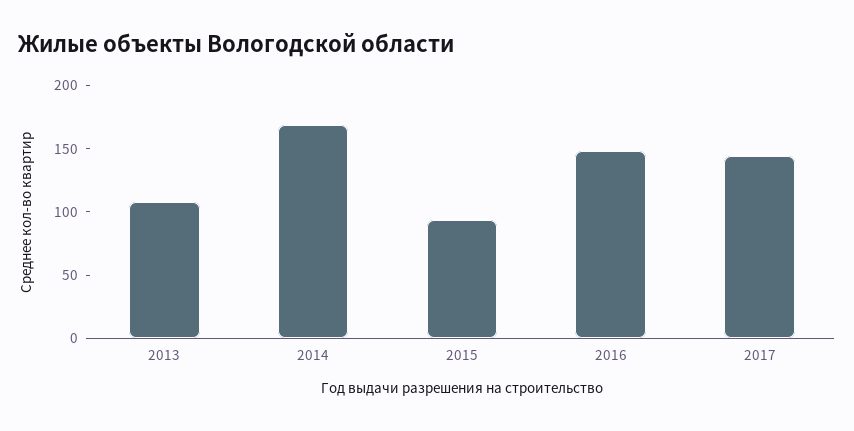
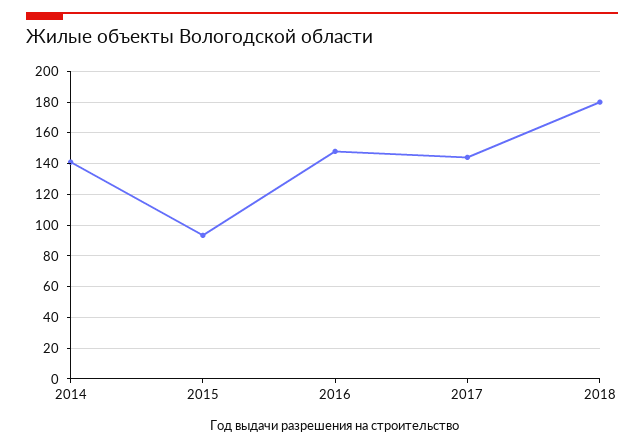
2013: 110 -> none
2014: 170 -> 140
2018: none -> 180

